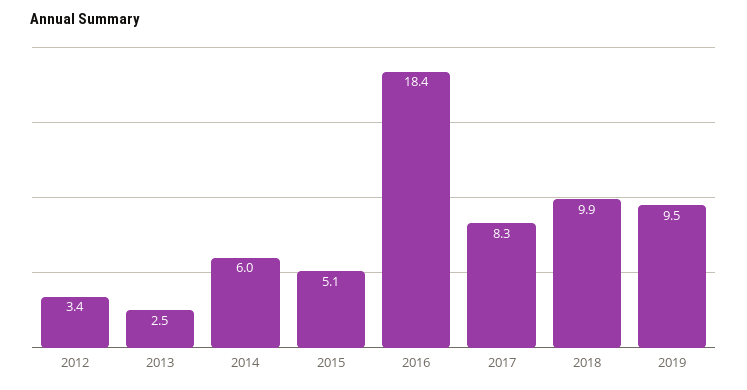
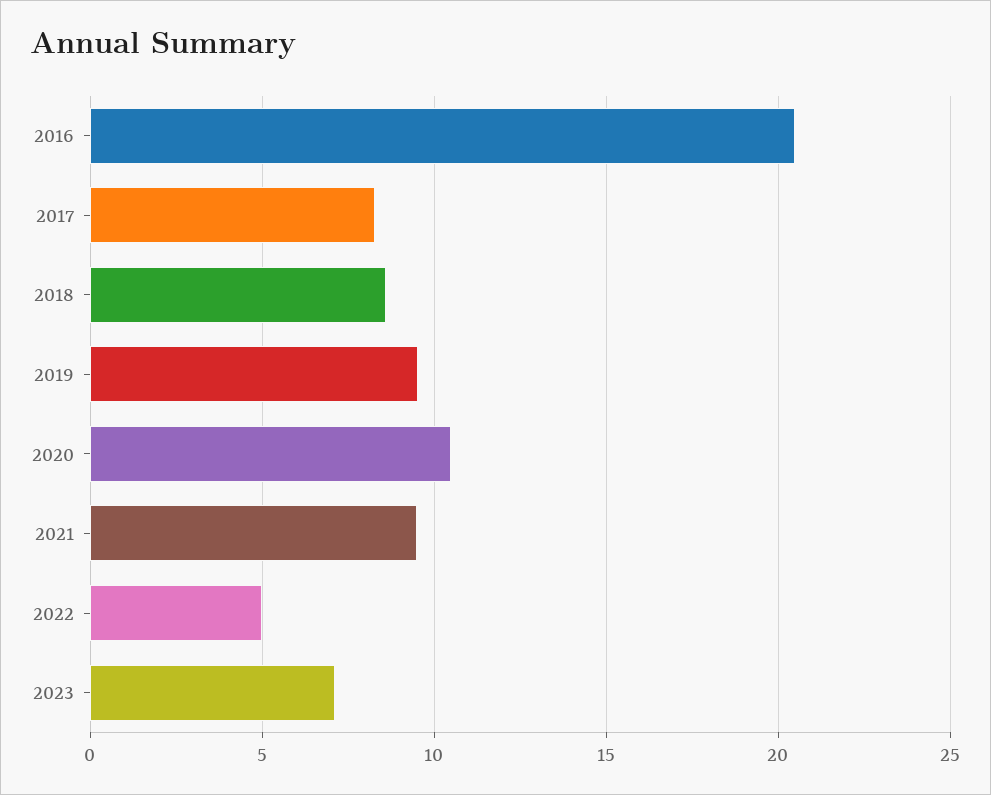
2012: 3.4 -> none
2013: 2.5 -> none
2014: 6 -> none
2015: 5.1 -> none
2016: 18.4 -> 20.5
2018: 9.9 -> 8.5
2020: none -> 10.5
2021: none -> 9.5
2022: none -> 5
2023: none -> 7

